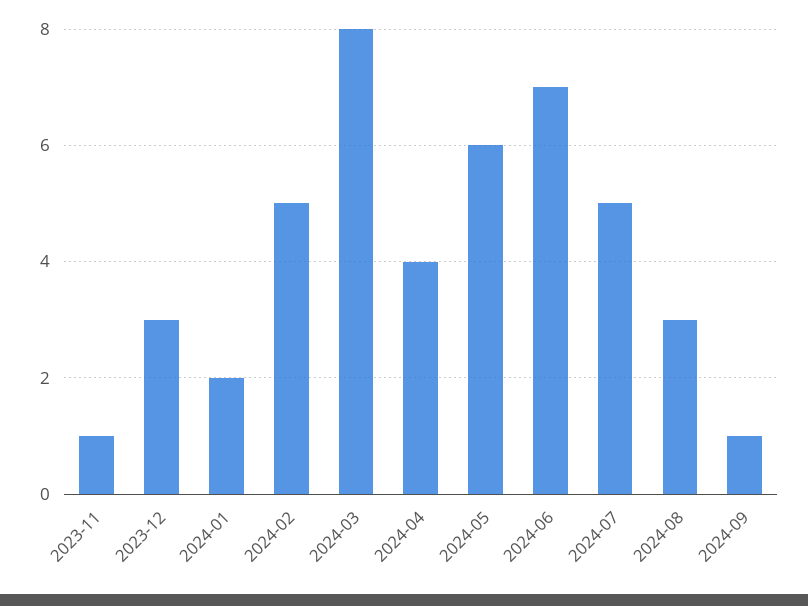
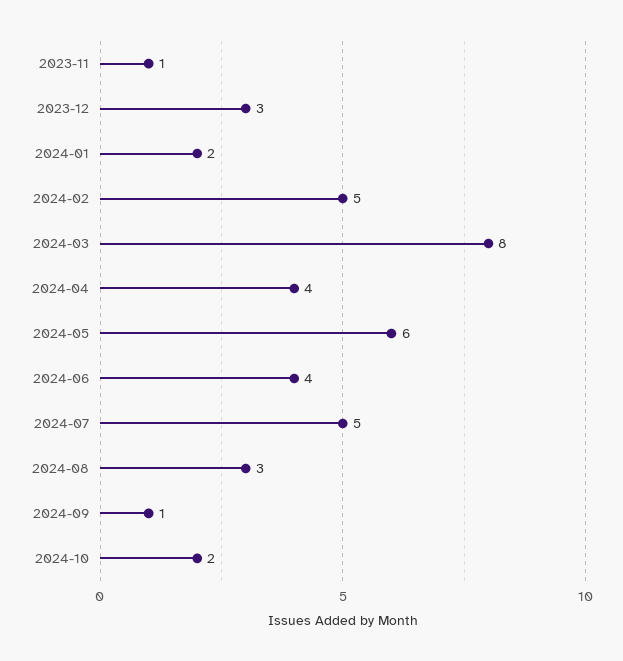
2024-06: 7 -> 4
2024-10: none -> 2

